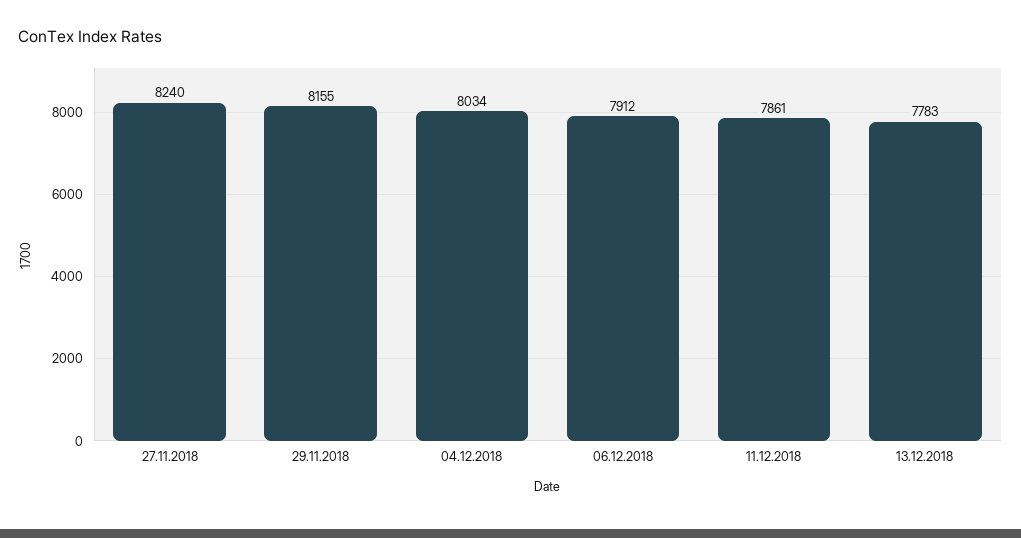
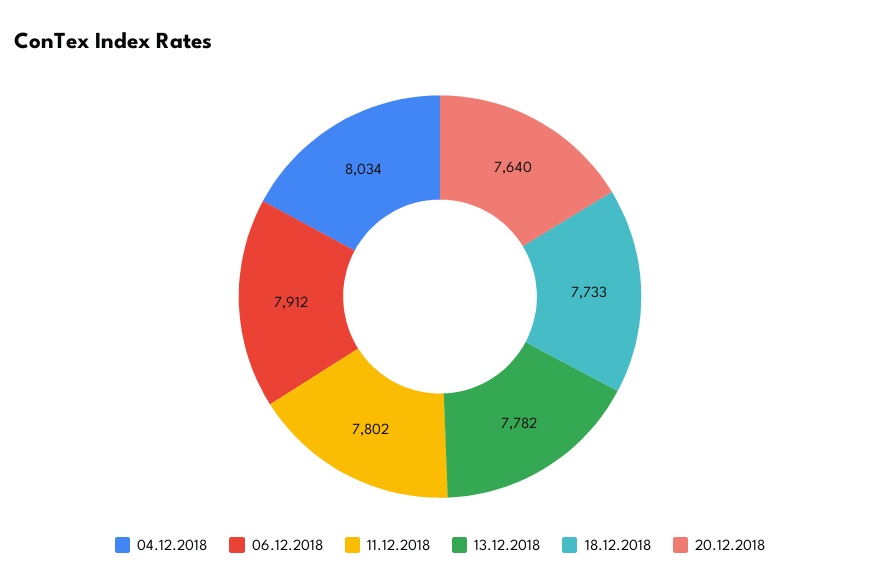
27.11.2018: 8240 -> none
29.11.2018: 8155 -> none
11.12.2018: 7861 -> 7802
13.12.2018: 7783 -> 7782
18.12.2018: none -> 7733
20.12.2018: none -> 7640

